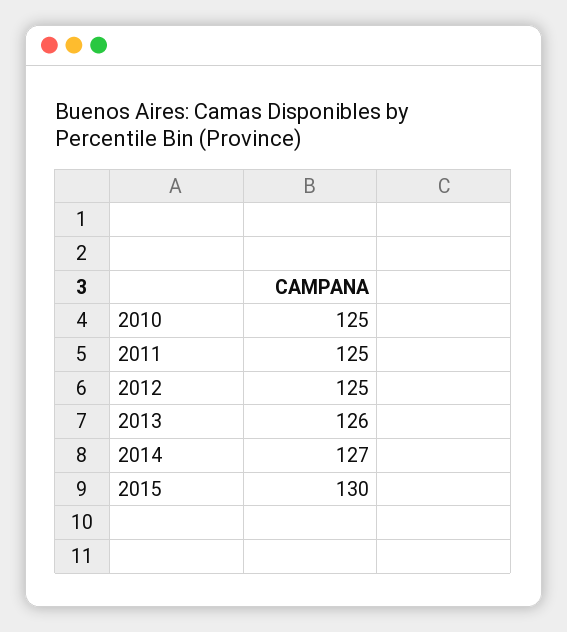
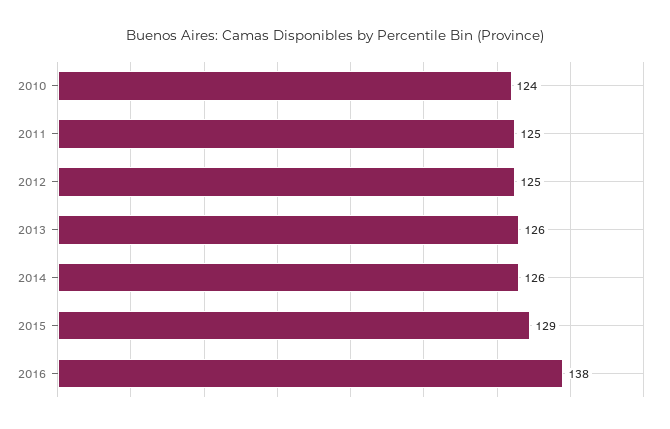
2010: 125 -> 124
2014: 127 -> 126
2015: 130 -> 129
2016: none -> 138

